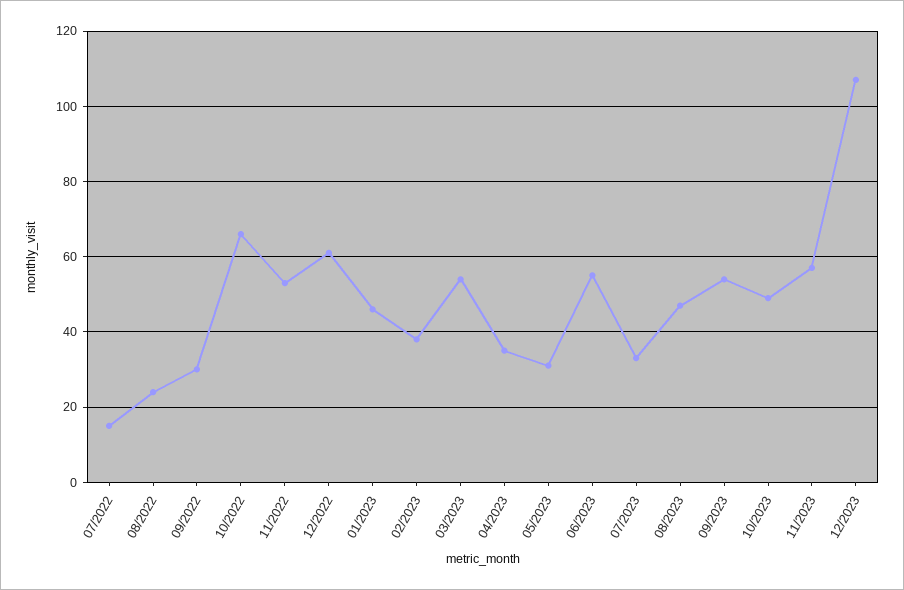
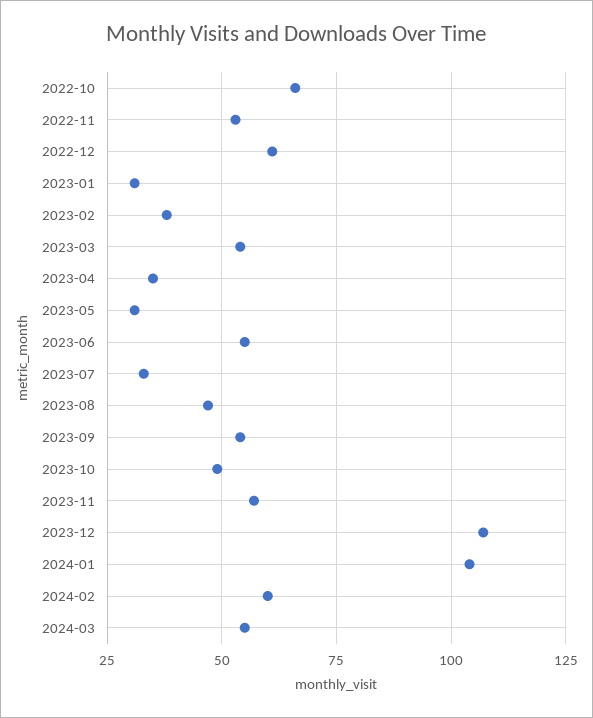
07/2022: 15 -> none
08/2022: 25 -> none
09/2022: 30 -> none
01/2023: 45 -> 30
2024-01: none -> 105
2024-02: none -> 60
2024-03: none -> 55

